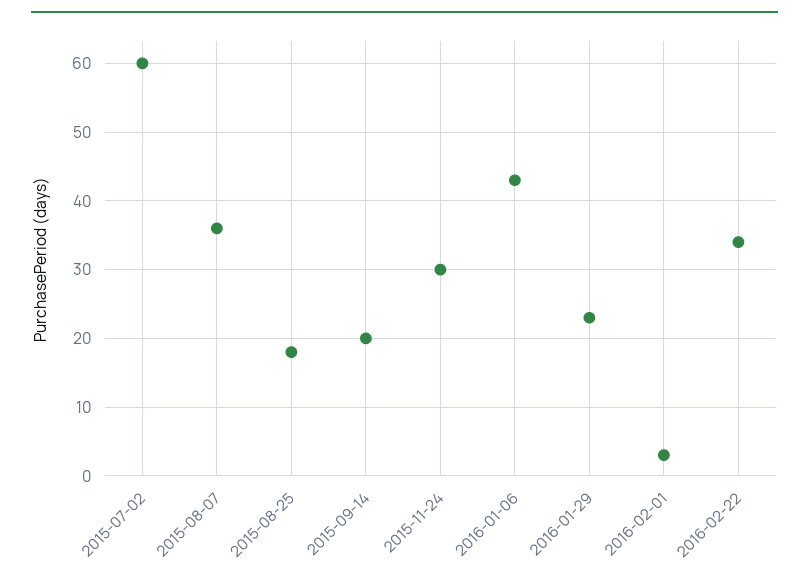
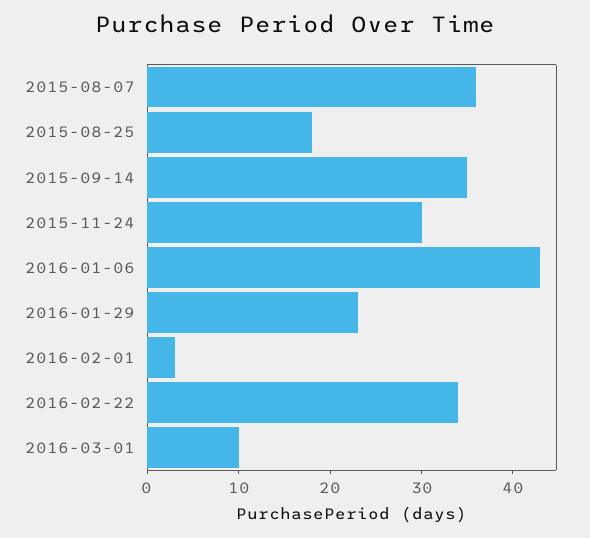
2015-07-02: 60 -> none
2015-09-14: 20 -> 35
2016-03-01: none -> 10

